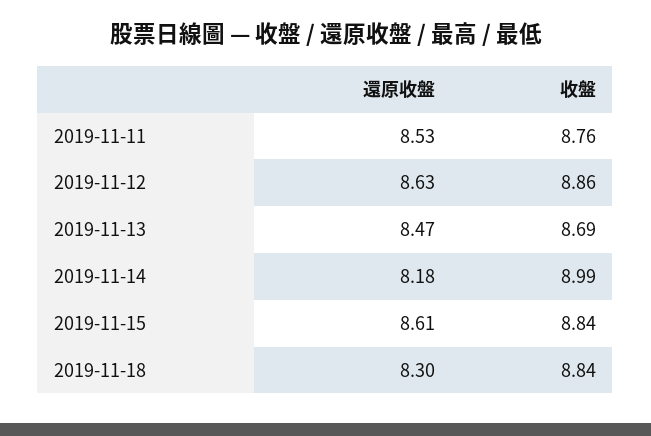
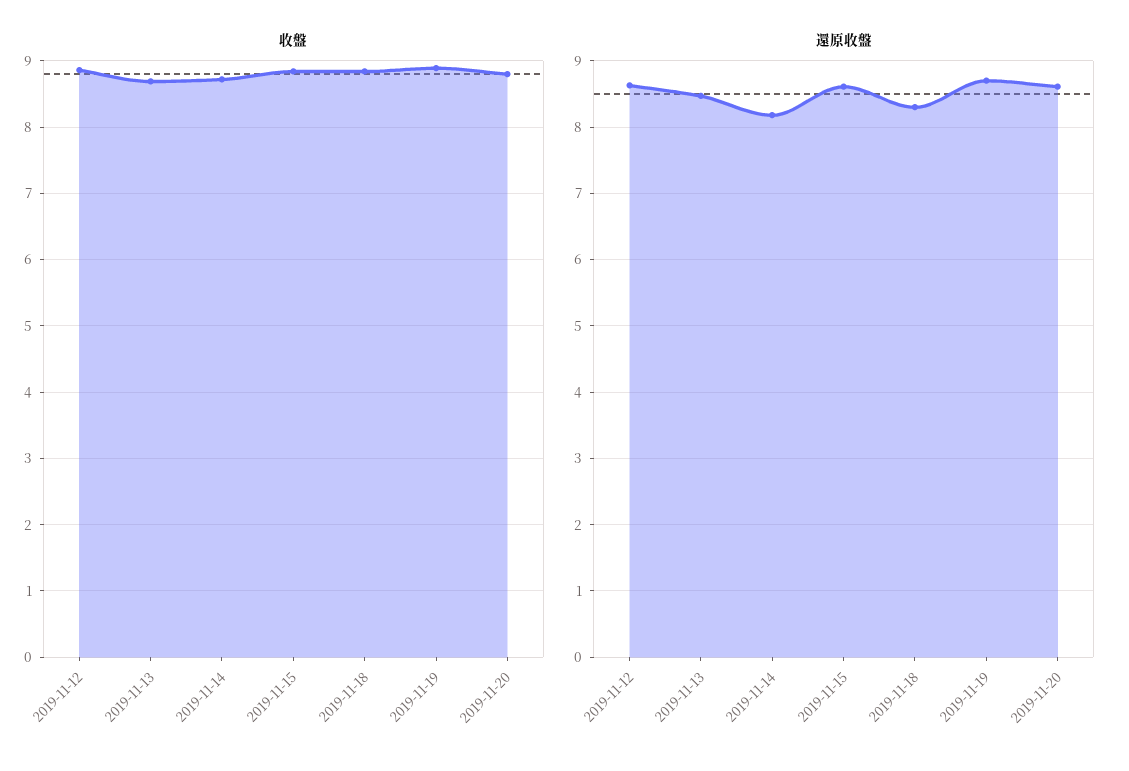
還原收盤, 2019-11-11: 8.53 -> none
收盤, 2019-11-11: 8.76 -> none
收盤, 2019-11-14: 8.99 -> 8.7
收盤, 2019-11-19: none -> 8.9
收盤, 2019-11-20: none -> 8.8
還原收盤, 2019-11-19: none -> 8.7
還原收盤, 2019-11-20: none -> 8.6

